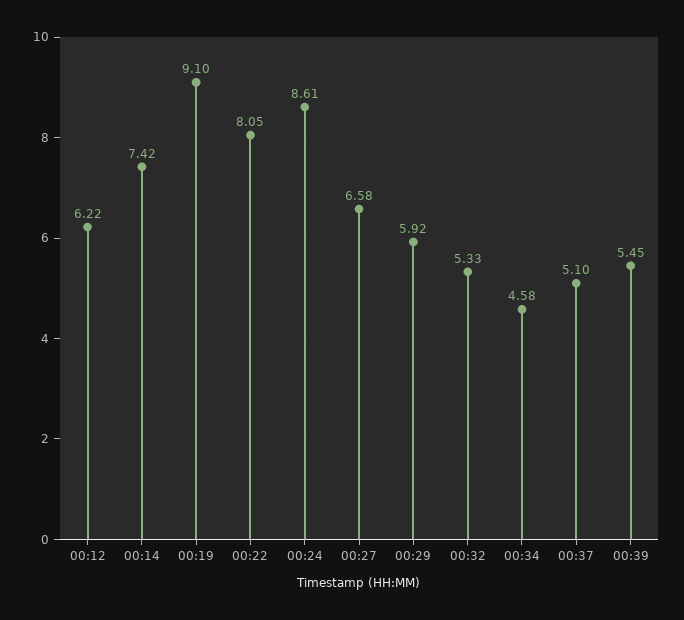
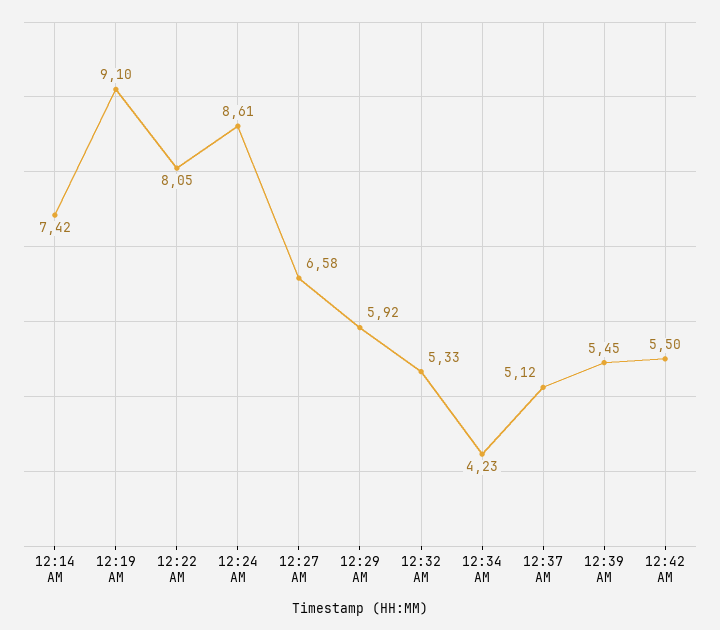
00:12: 6.22 -> none
00:34: 4.58 -> 4.23
00:37: 5.1 -> 5.12
12:42 AM: none -> 5.5

